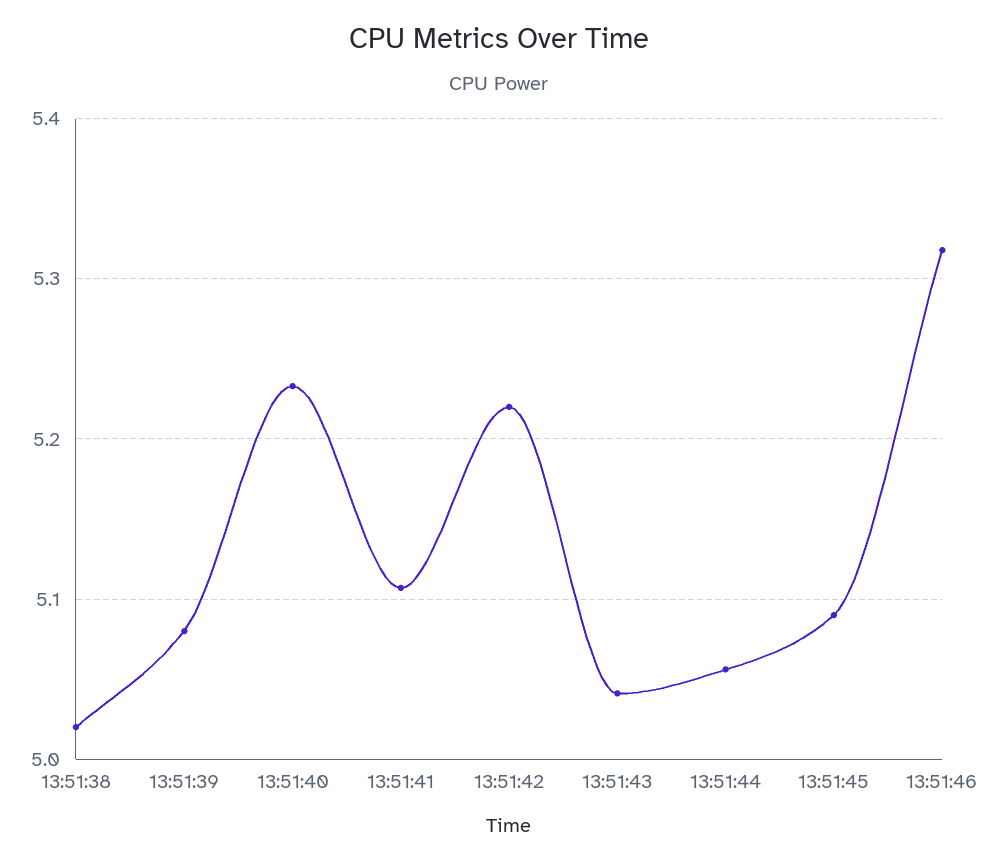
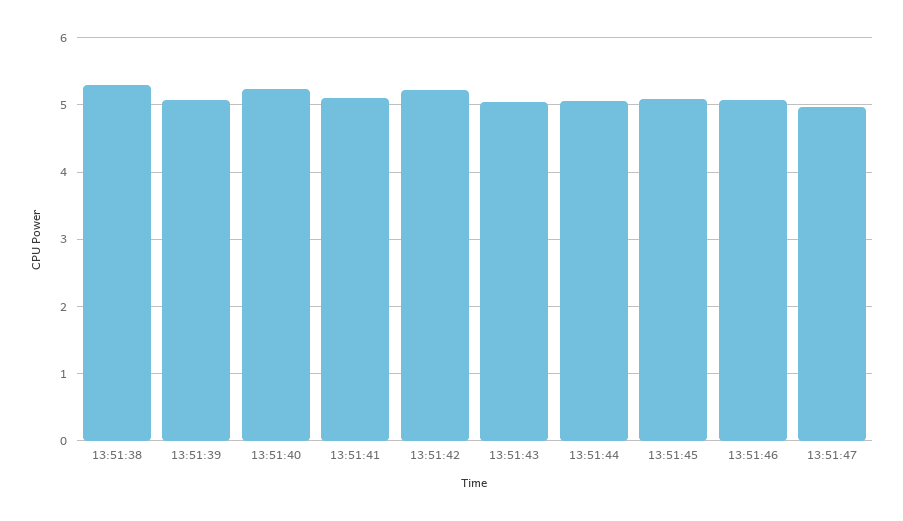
13:51:38: 5.02 -> 5.3
13:51:46: 5.32 -> 5.1
13:51:47: none -> 5

